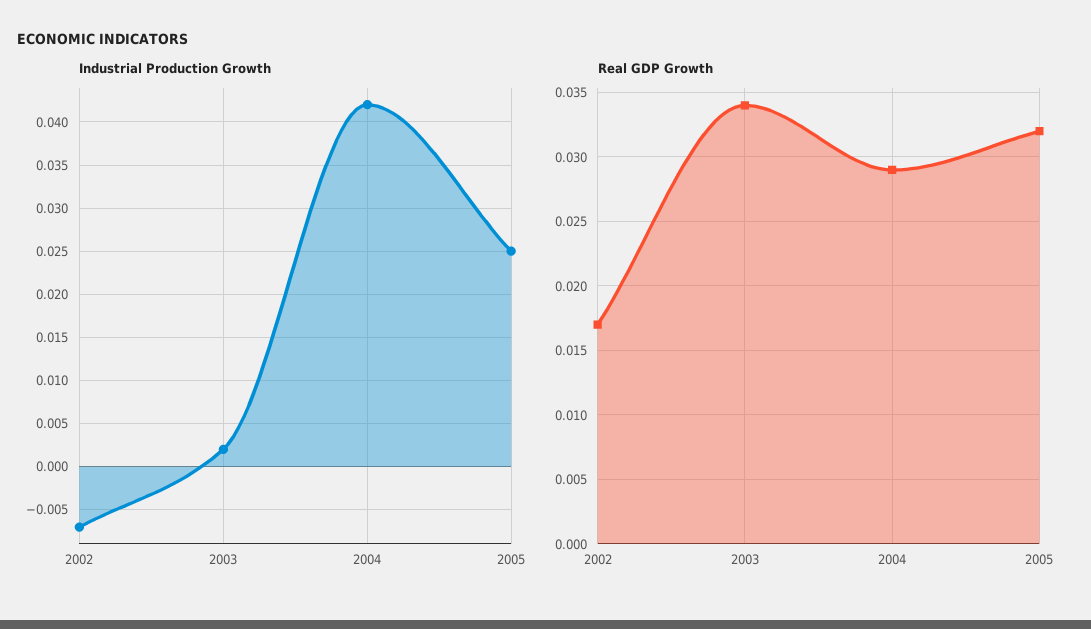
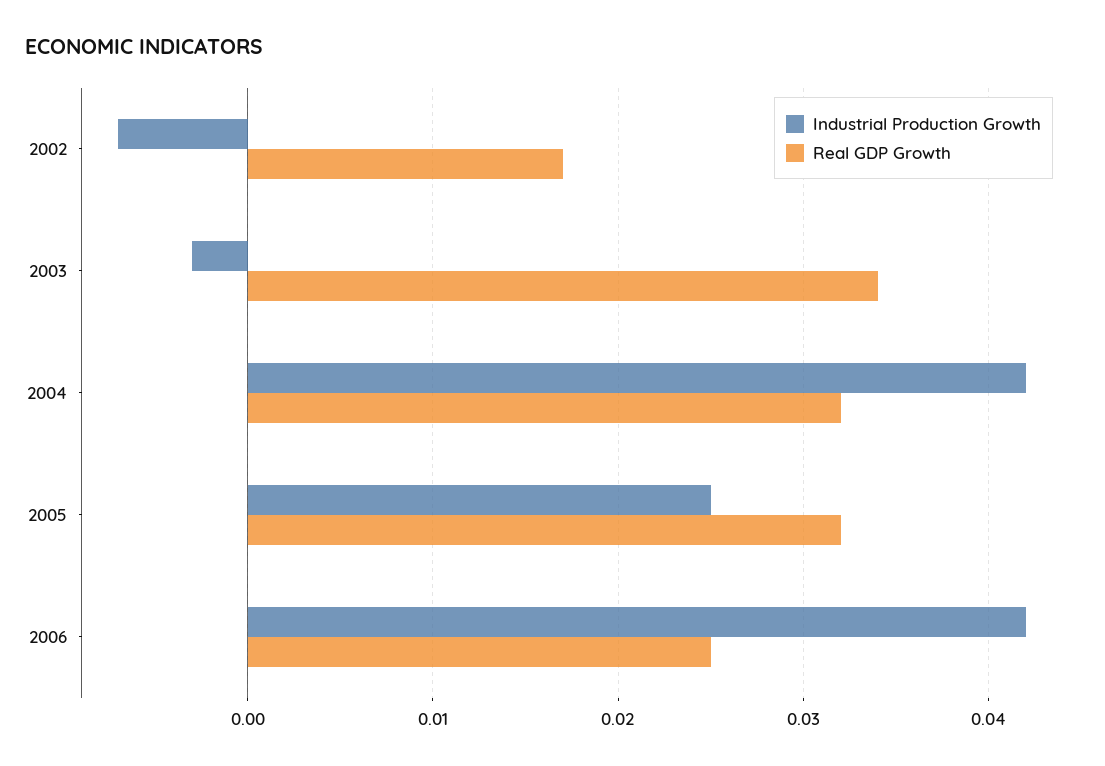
Industrial Production Growth, 2003: 0.002 -> -0.003
Real GDP Growth, 2004: 0.029 -> 0.032
Industrial Production Growth, 2006: none -> 0.042
Real GDP Growth, 2006: none -> 0.025

